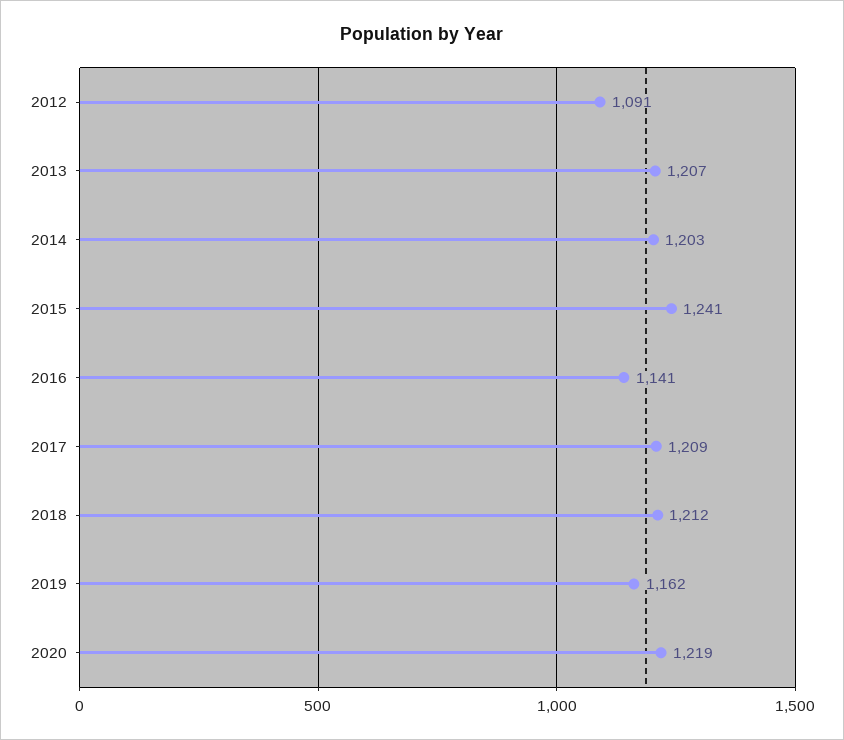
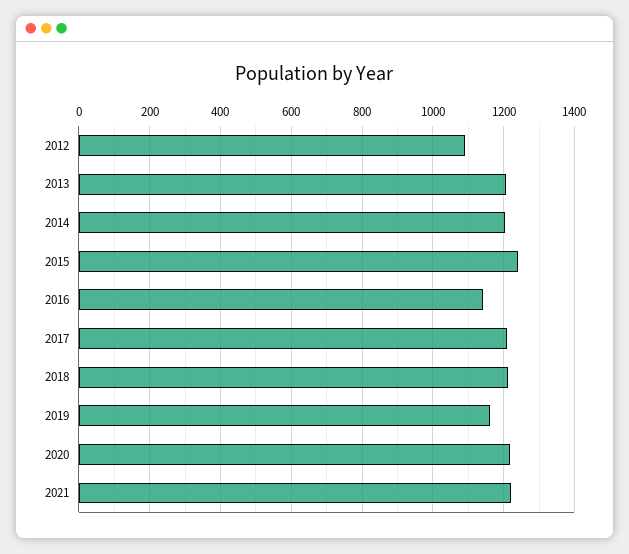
2021: none -> 1220

